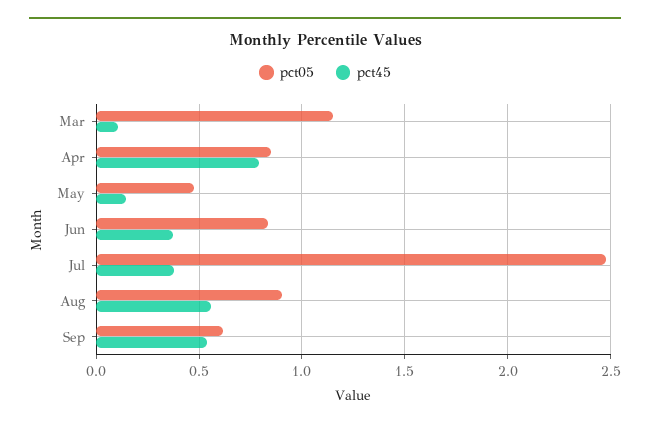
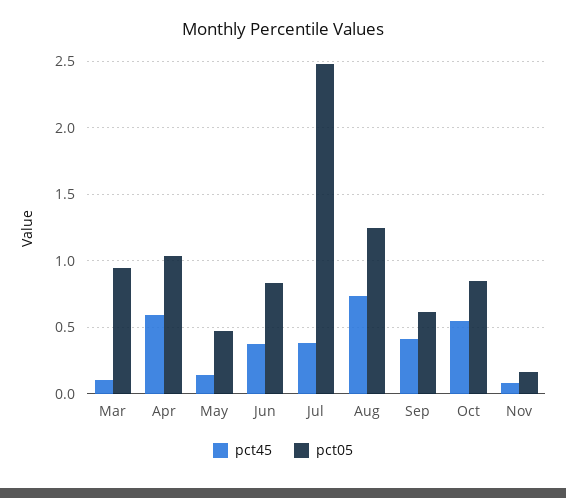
pct05, Mar: 1.15 -> 0.95
pct05, Apr: 0.85 -> 1.05
pct45, Apr: 0.8 -> 0.6
pct05, Aug: 0.9 -> 1.25
pct45, Aug: 0.55 -> 0.75
pct45, Sep: 0.55 -> 0.4
pct45, Oct: none -> 0.55
pct05, Oct: none -> 0.85
pct45, Nov: none -> 0.1
pct05, Nov: none -> 0.15

